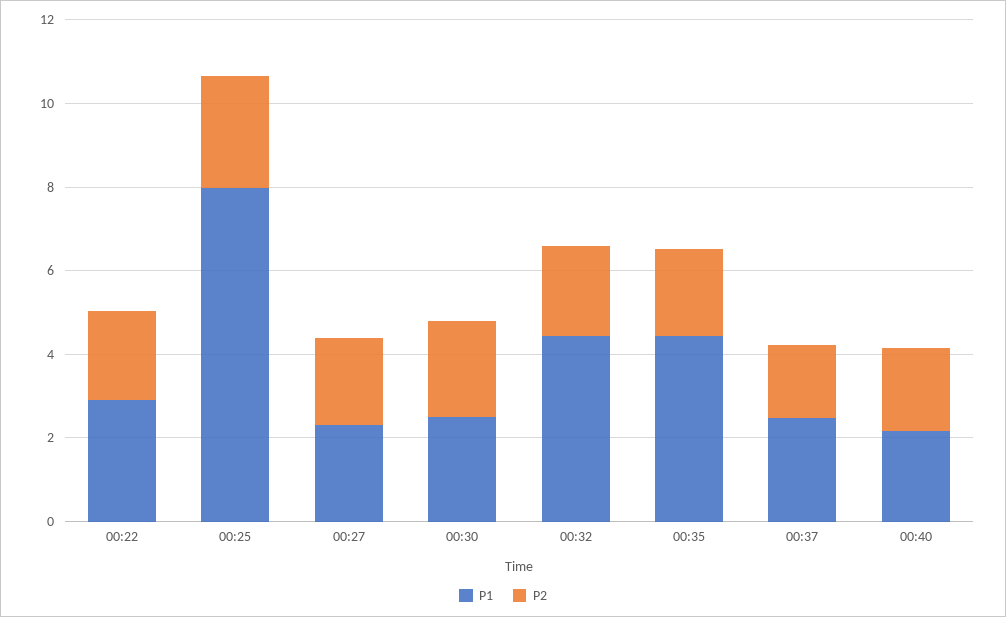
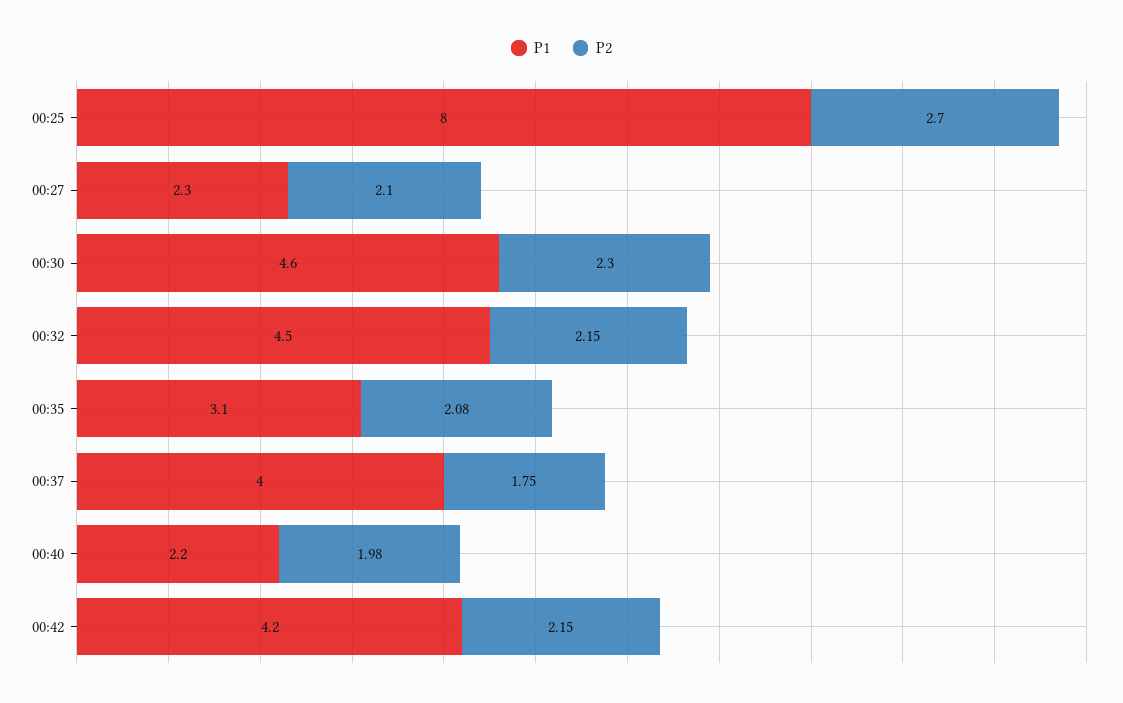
P1, 00:22: 3 -> none
P2, 00:22: 2 -> none
P1, 00:30: 2.5 -> 4.6
P1, 00:35: 4.5 -> 3.1
P1, 00:37: 2.5 -> 4
P1, 00:42: none -> 4.2
P2, 00:42: none -> 2.15

